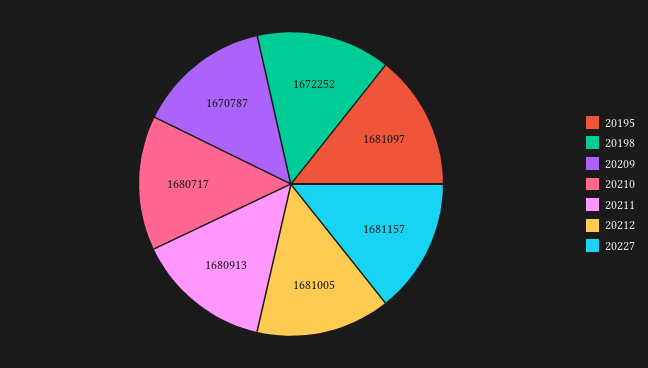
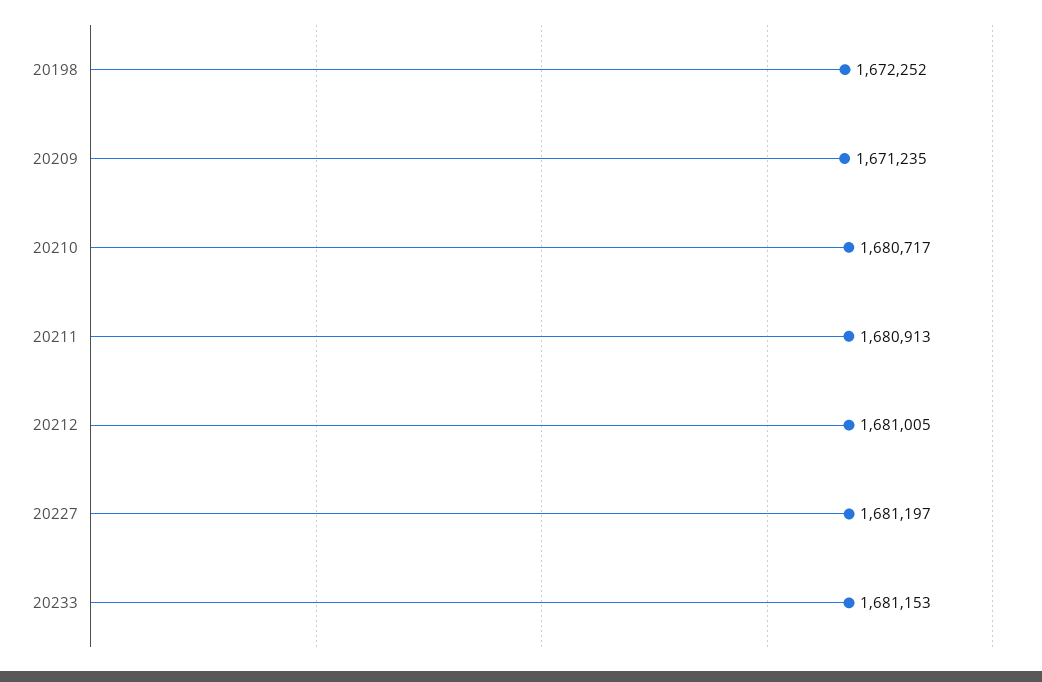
20195: 1681097 -> none
20209: 1670787 -> 1671235
20227: 1681157 -> 1681197
20233: none -> 1681153

